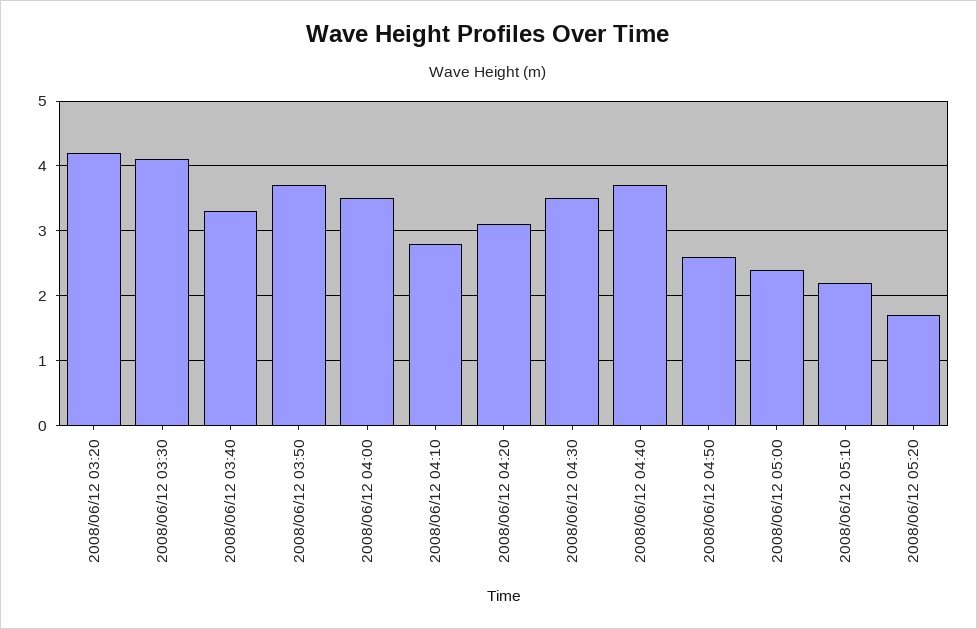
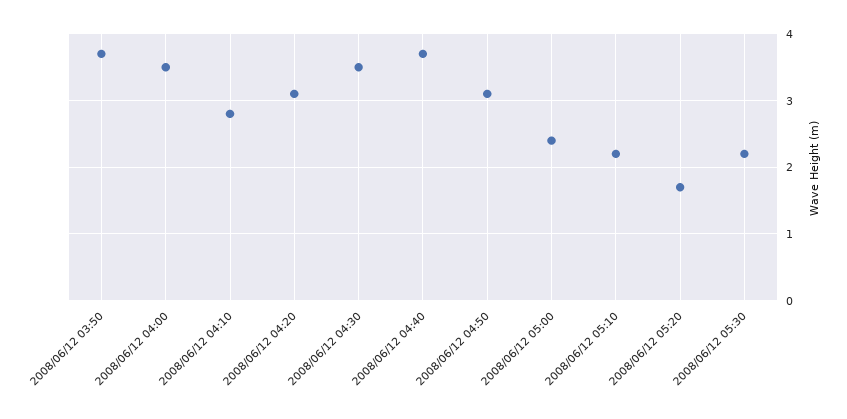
2008/06/12 03:20: 4.2 -> none
2008/06/12 03:30: 4.1 -> none
2008/06/12 03:40: 3.3 -> none
2008/06/12 04:50: 2.6 -> 3.1
2008/06/12 05:30: none -> 2.2

